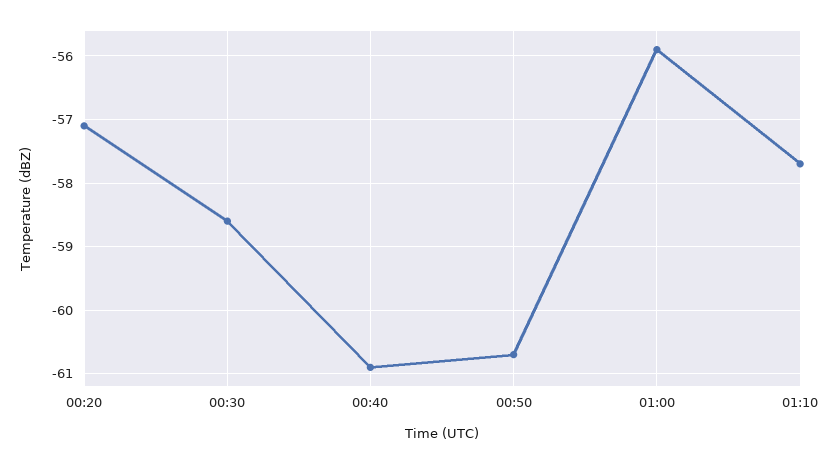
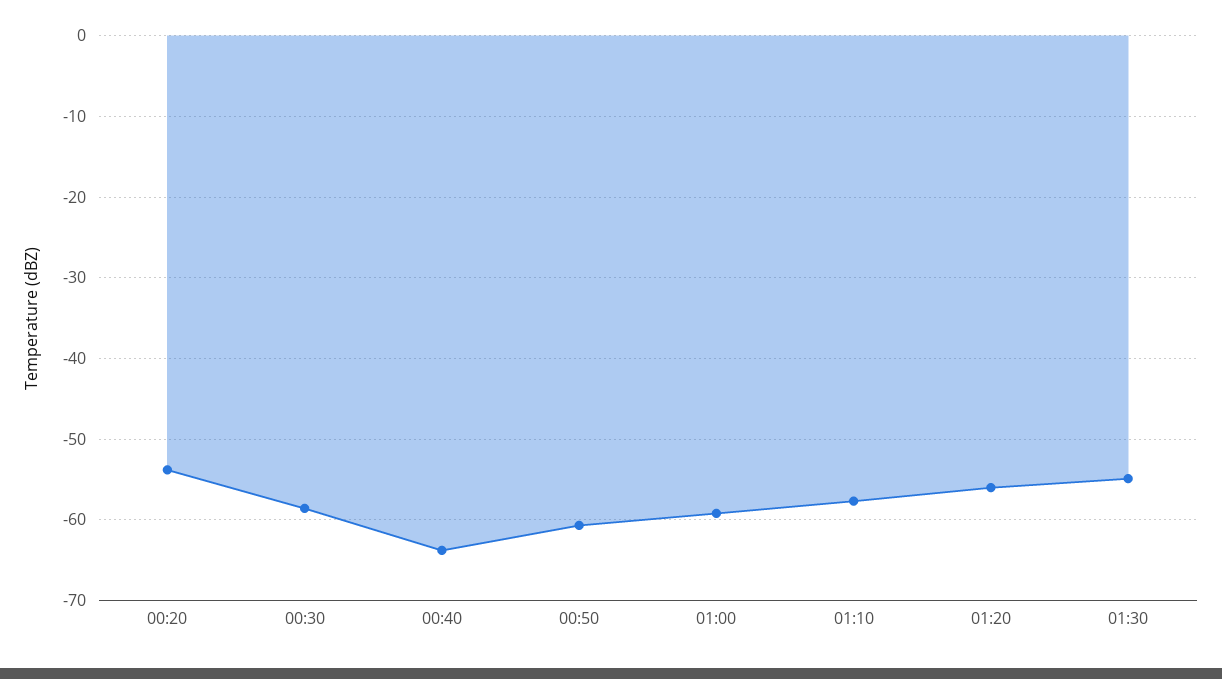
00:20: -57.1 -> -54
00:40: -60.9 -> -64
01:00: -55.9 -> -59
01:20: none -> -56
01:30: none -> -55

